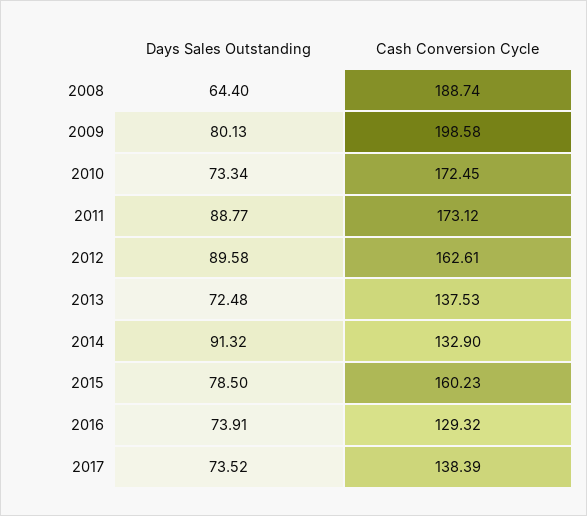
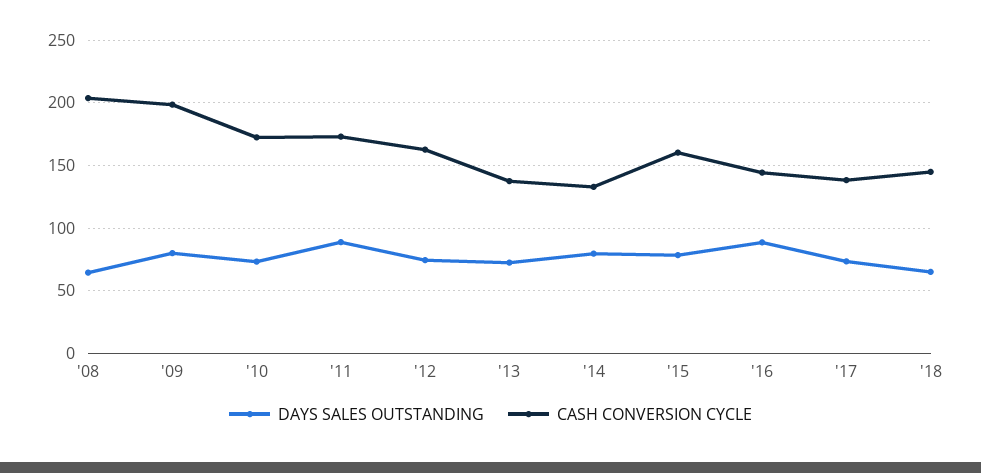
Cash Conversion Cycle, 2008: 188.74 -> 205
Days Sales Outstanding, 2012: 89.58 -> 75
Days Sales Outstanding, 2014: 91.32 -> 80
Days Sales Outstanding, 2016: 73.91 -> 90
Cash Conversion Cycle, 2016: 129.32 -> 145
Days Sales Outstanding, '18: none -> 65
Cash Conversion Cycle, '18: none -> 145

